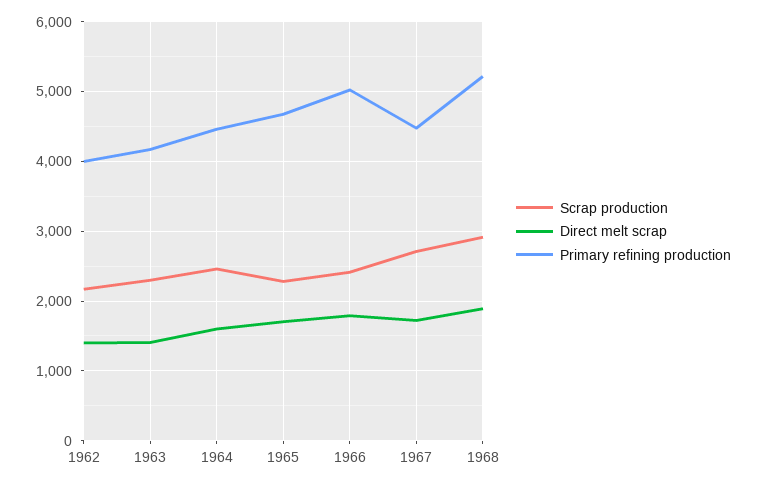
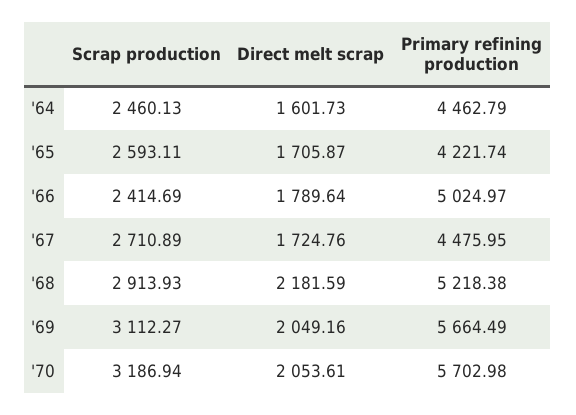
Scrap production, 1962: 2200 -> none
Direct melt scrap, 1962: 1400 -> none
Primary refining production, 1962: 4000 -> none
Scrap production, 1963: 2300 -> none
Direct melt scrap, 1963: 1400 -> none
Primary refining production, 1963: 4200 -> none
Scrap production, 1965: 2300 -> 2593.11
Primary refining production, 1965: 4700 -> 4221.74
Direct melt scrap, 1968: 1900 -> 2181.59
Scrap production, '69: none -> 3112.27
Direct melt scrap, '69: none -> 2049.16
Primary refining production, '69: none -> 5664.49
Scrap production, '70: none -> 3186.94
Direct melt scrap, '70: none -> 2053.61
Primary refining production, '70: none -> 5702.98

